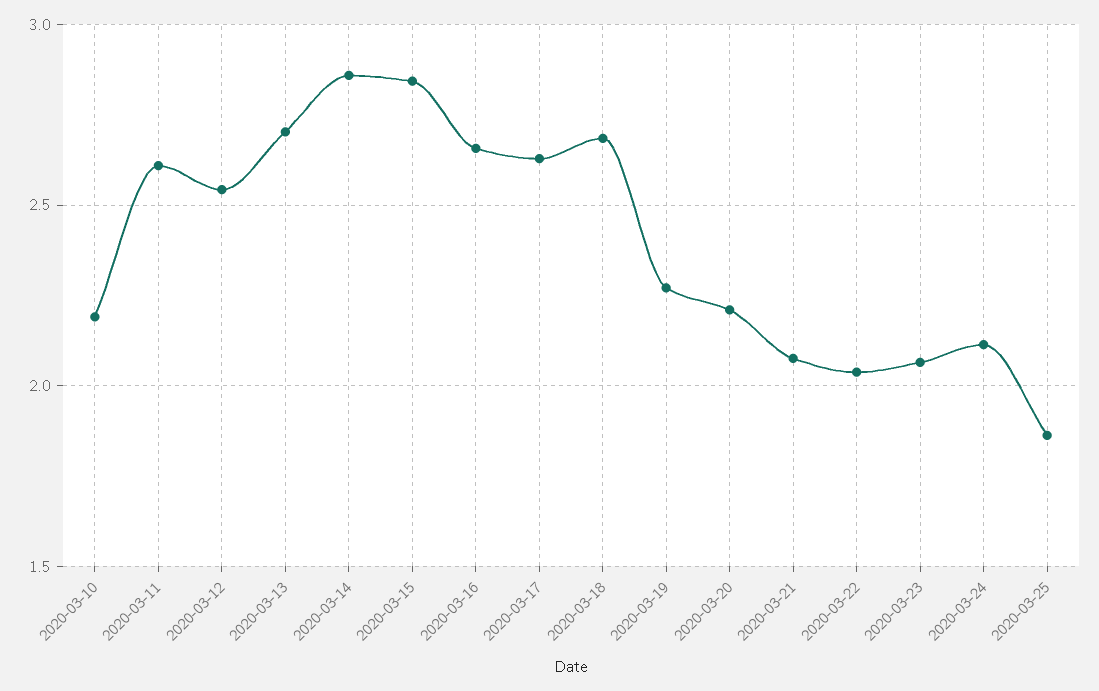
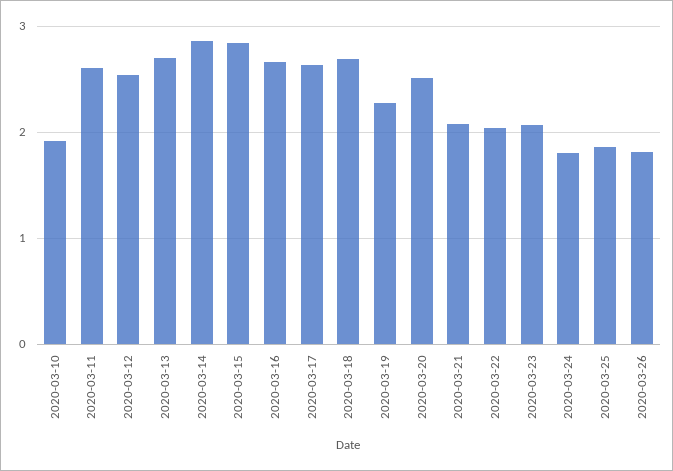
2020-03-10: 2.2 -> 1.9
2020-03-20: 2.2 -> 2.5
2020-03-24: 2.1 -> 1.8
2020-03-26: none -> 1.8

